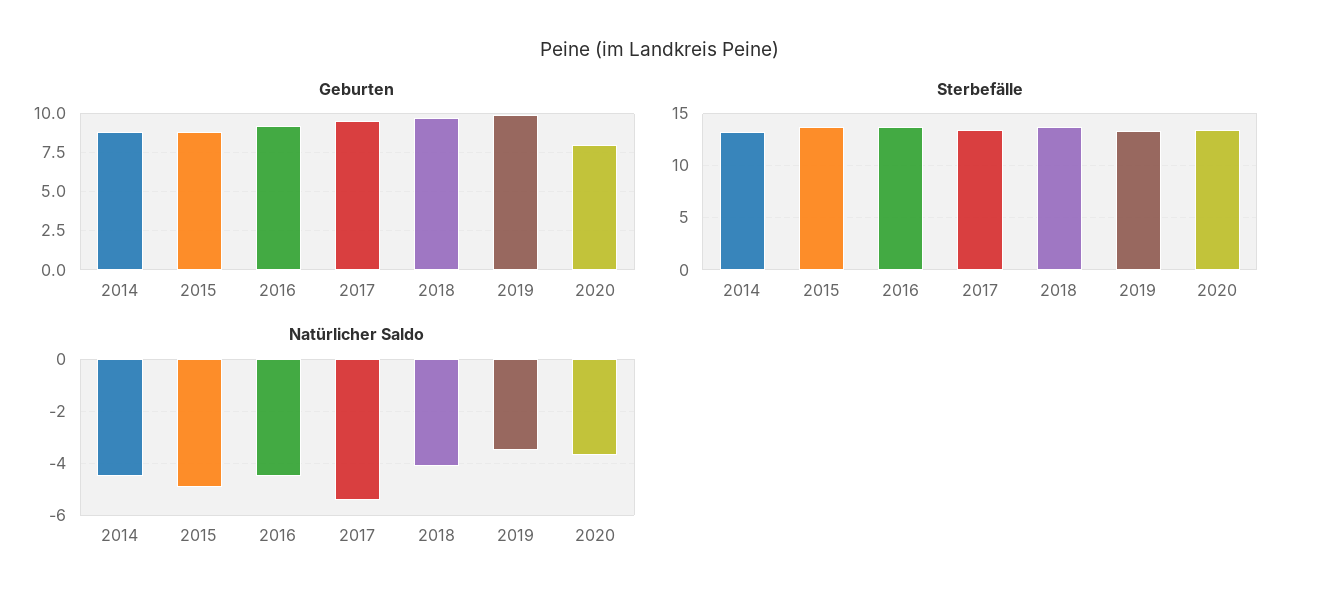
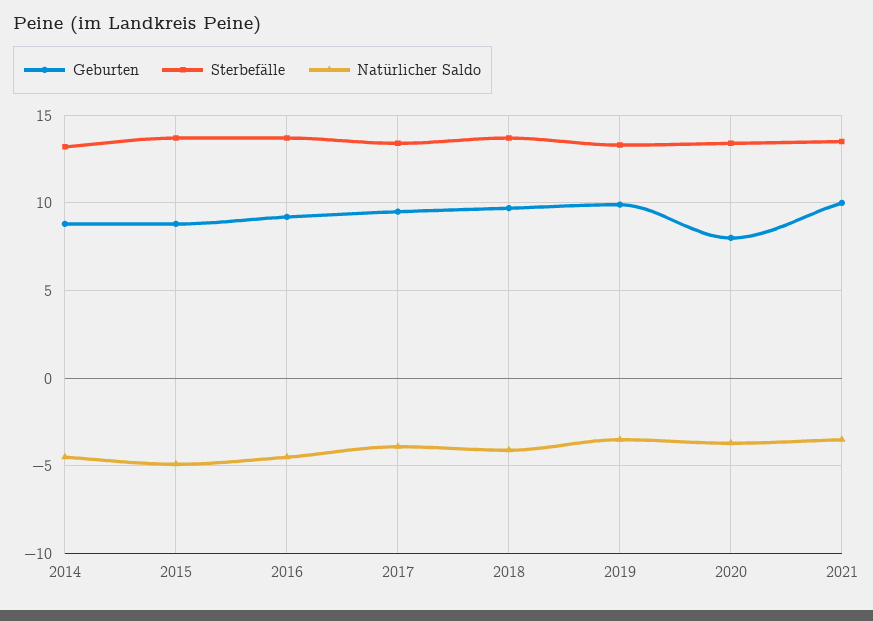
Natürlicher Saldo, 2017: -5.5 -> -4
Geburten, 2021: none -> 10
Sterbefälle, 2021: none -> 13.5
Natürlicher Saldo, 2021: none -> -3.5

